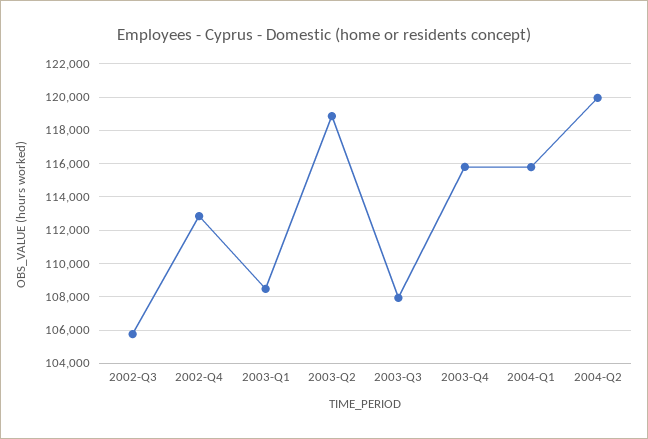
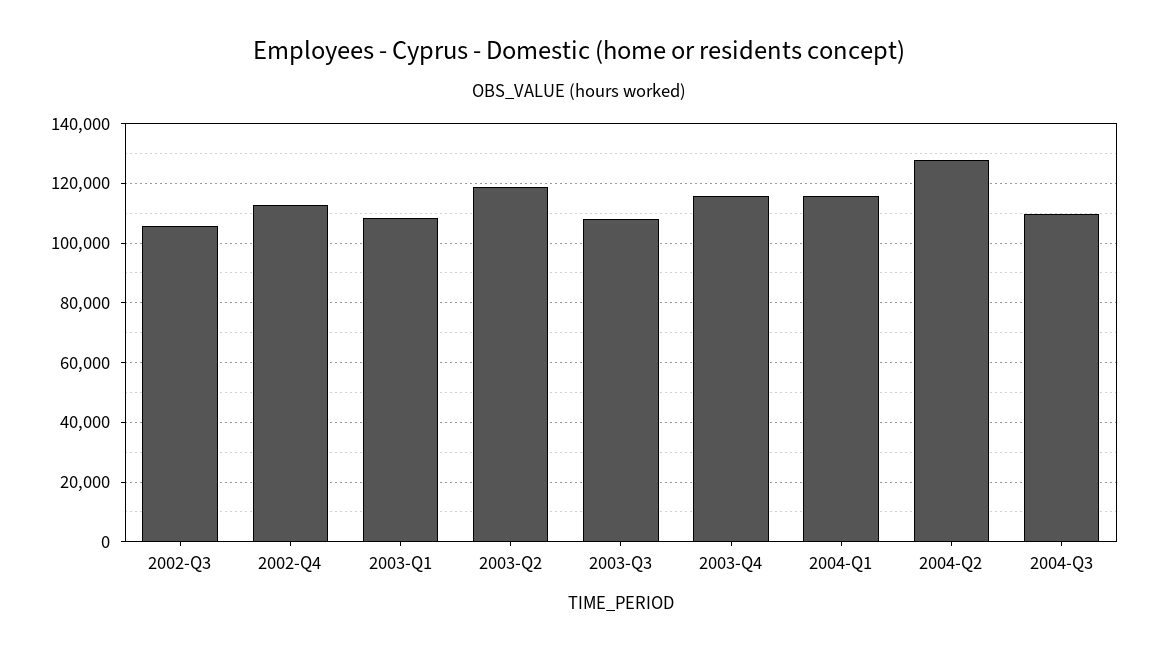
2004-Q2: 120000 -> 127500
2004-Q3: none -> 110000

